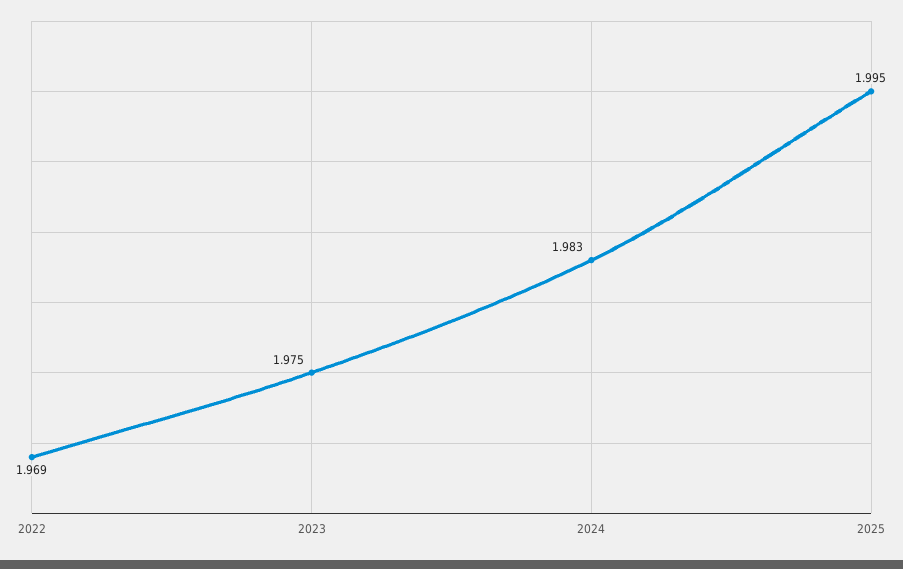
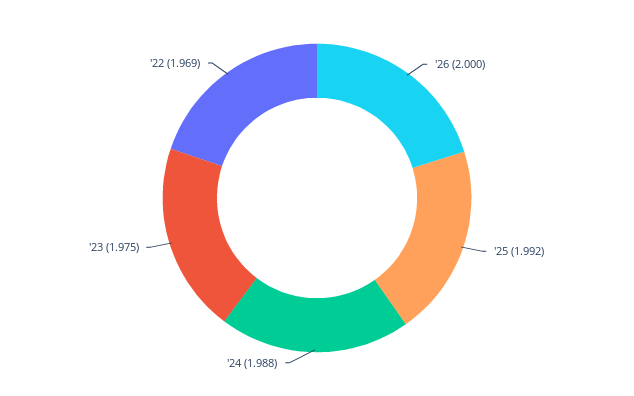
2024: 1.983 -> 1.988
2025: 1.995 -> 1.992
'26: none -> 2

